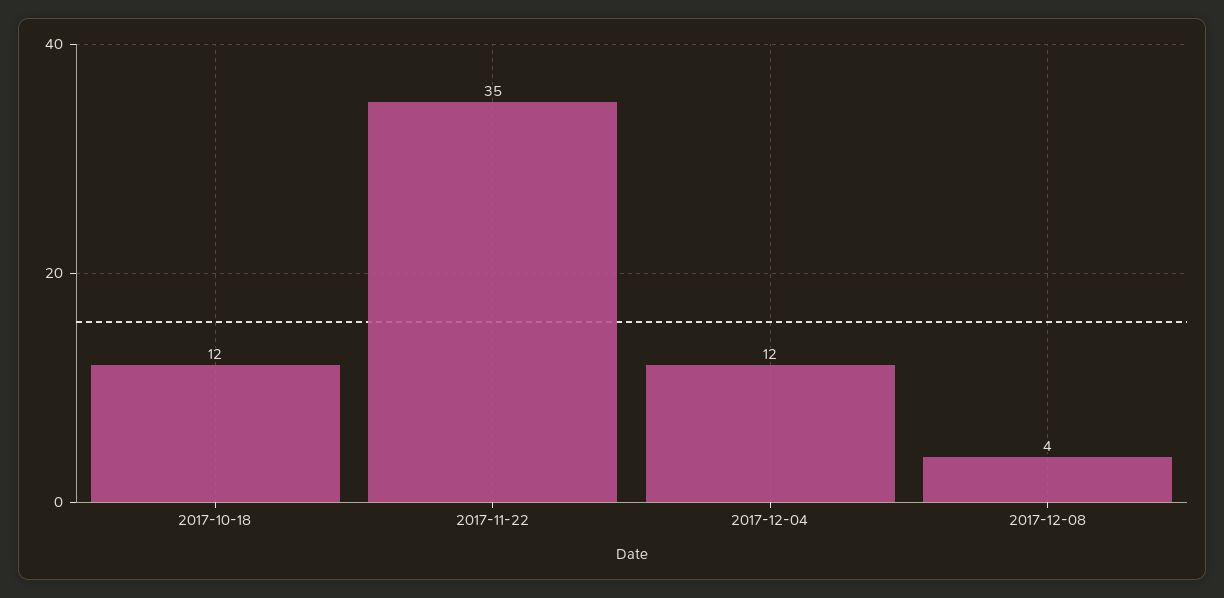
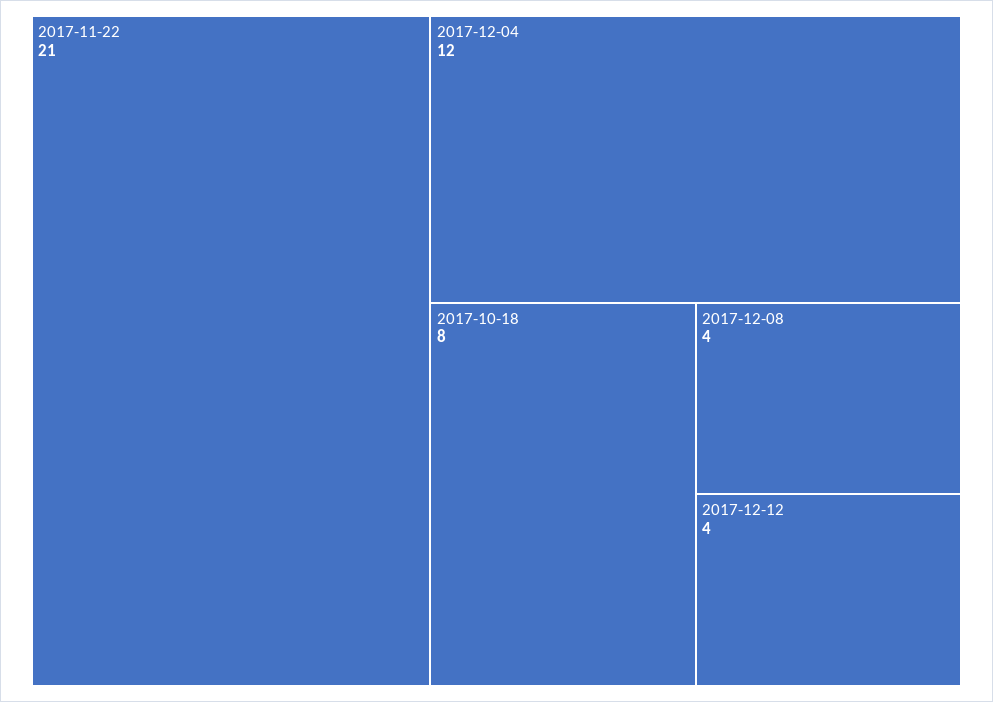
2017-10-18: 12 -> 8
2017-11-22: 35 -> 21
2017-12-12: none -> 4

